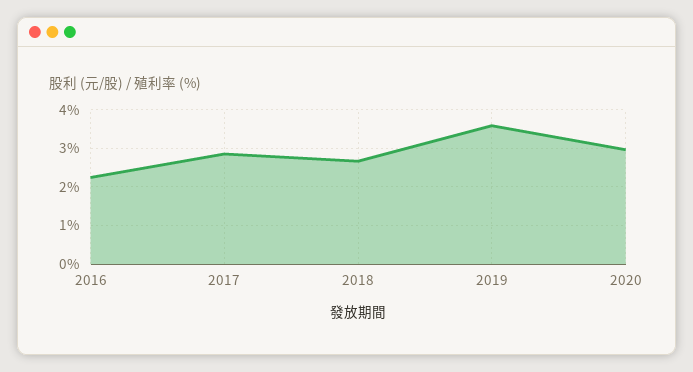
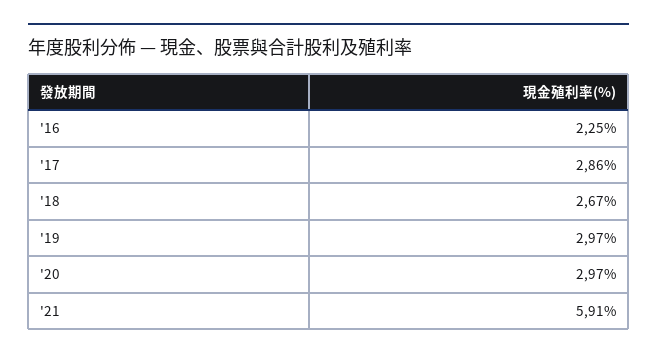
2019: 3.6 -> 2.97
'21: none -> 5.91

